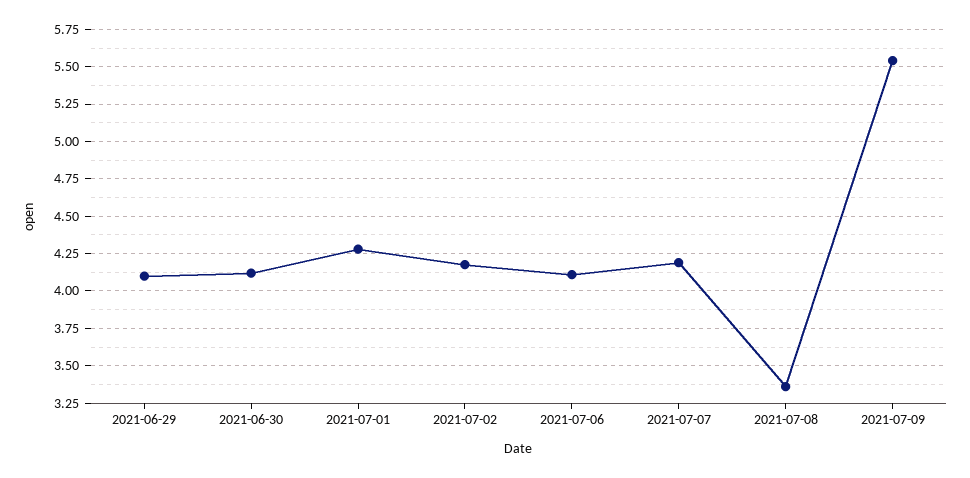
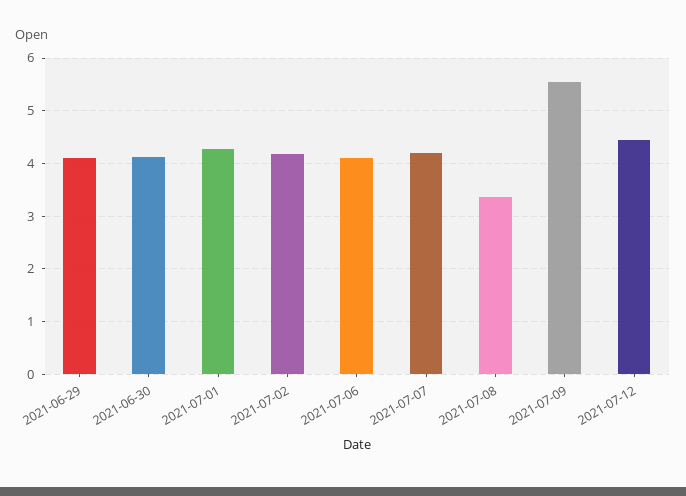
2021-07-12: none -> 4.4

